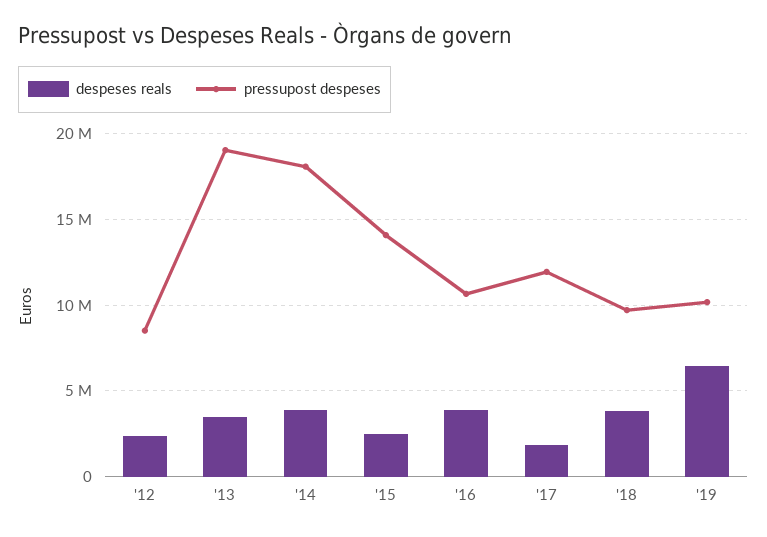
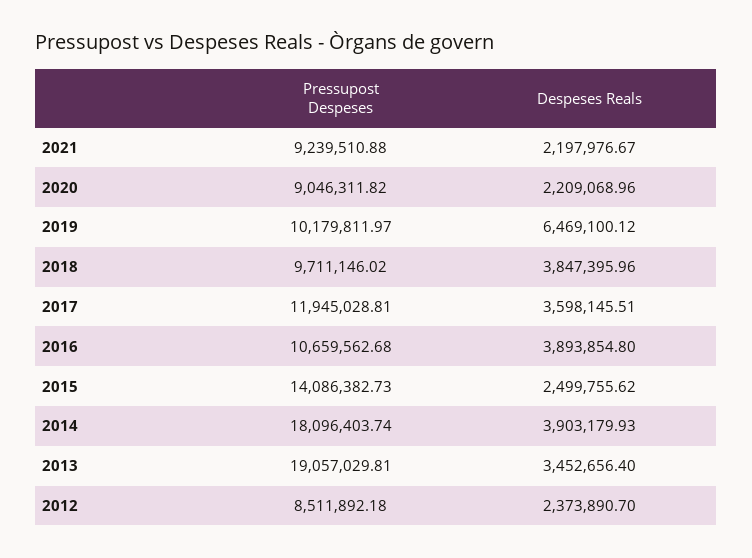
despeses reals, '17: 2000000 -> 3598145.51
pressupost despeses, 2021: none -> 9239510.88
despeses reals, 2021: none -> 2197976.67
pressupost despeses, 2020: none -> 9046311.82
despeses reals, 2020: none -> 2209068.96

